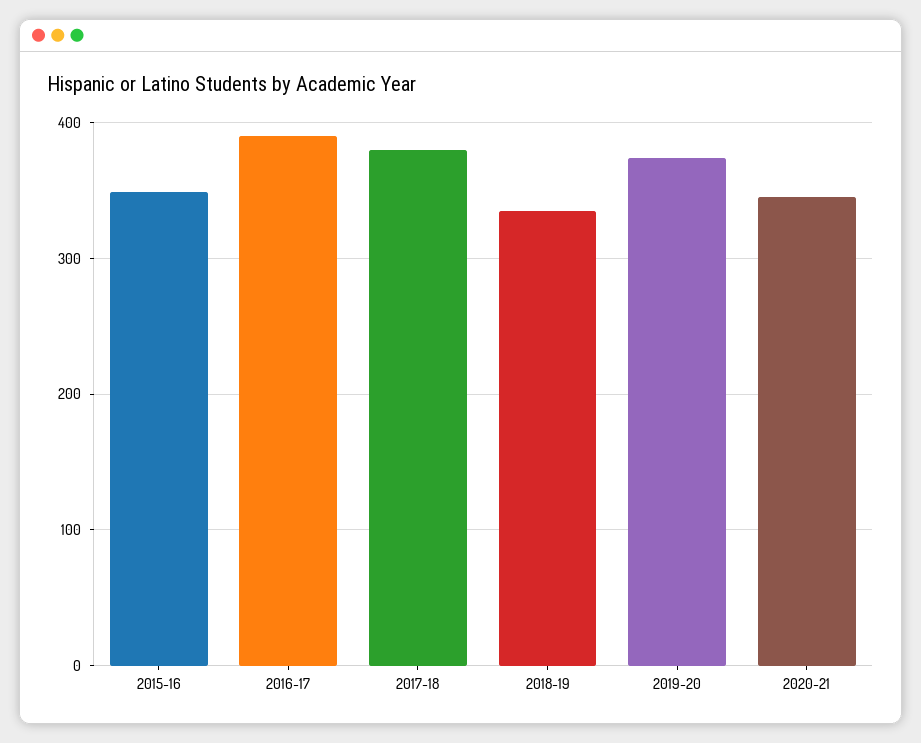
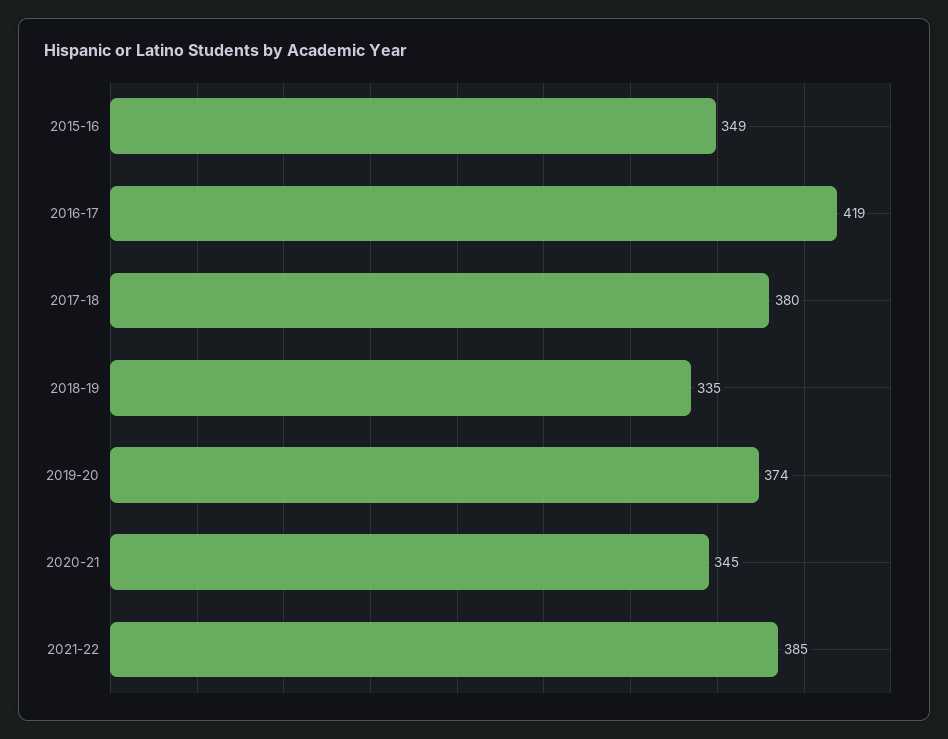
2016-17: 390 -> 419
2021-22: none -> 385

